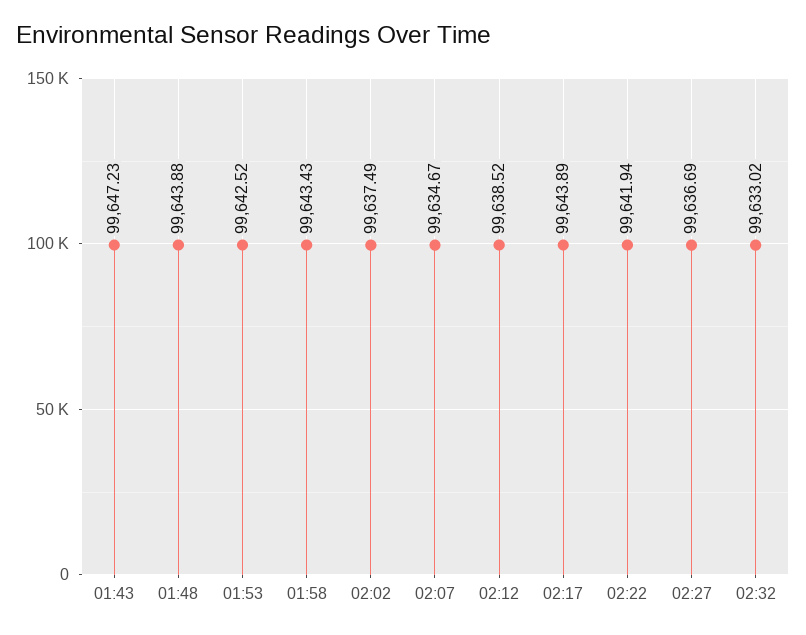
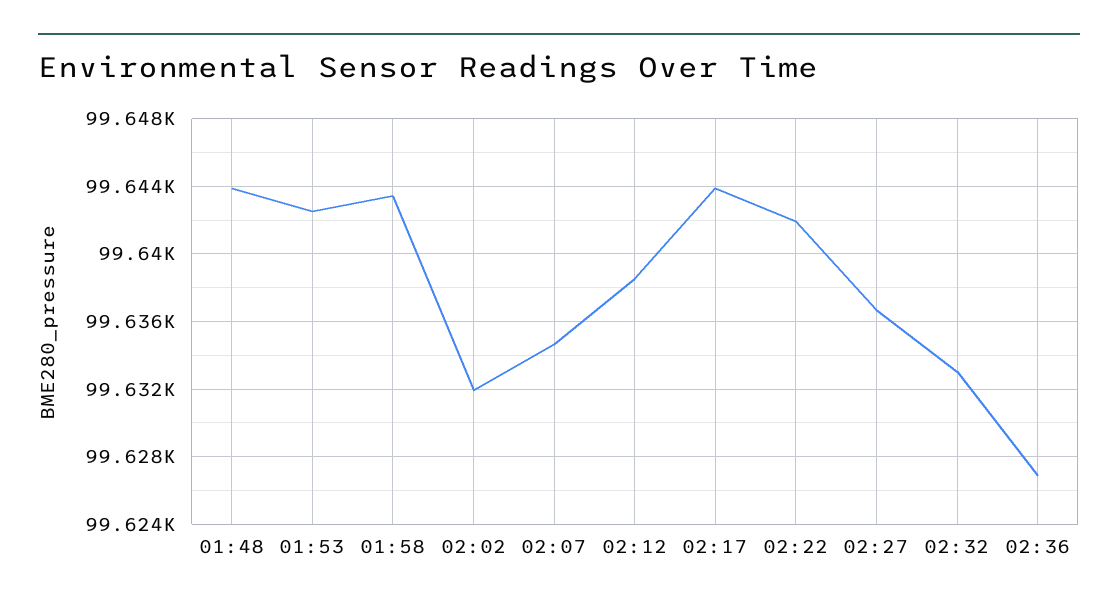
01:43: 99647.23 -> none
02:02: 99637.49 -> 99632
02:36: none -> 99627

